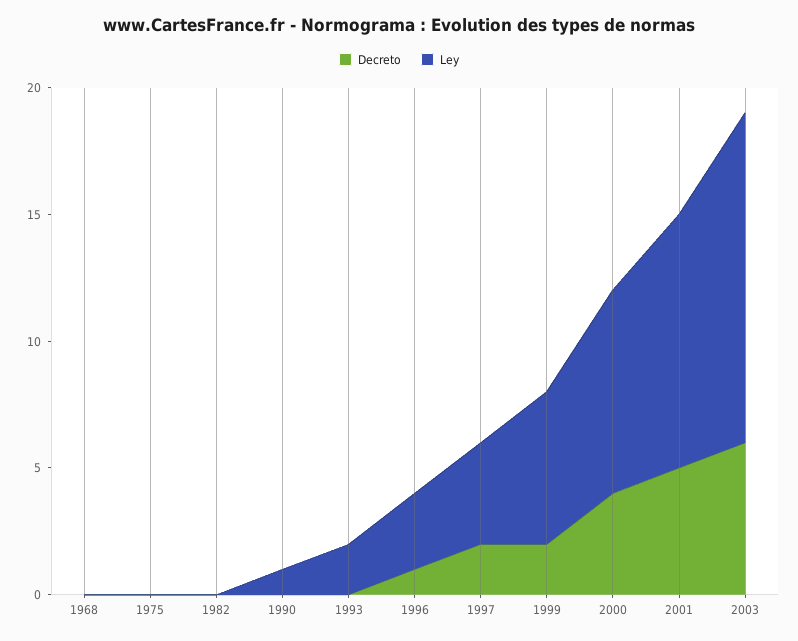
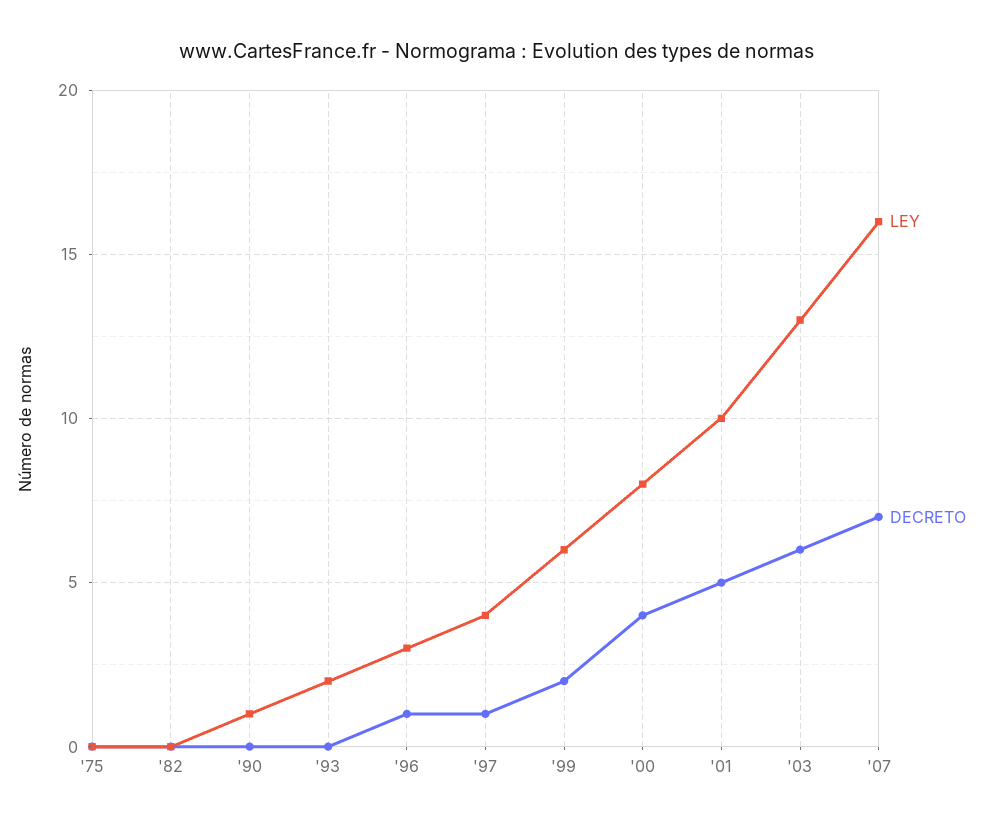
Decreto, 1968: 0 -> none
Ley, 1968: 0 -> none
Decreto, 1997: 2 -> 1
Ley, '07: none -> 16
Decreto, '07: none -> 7

